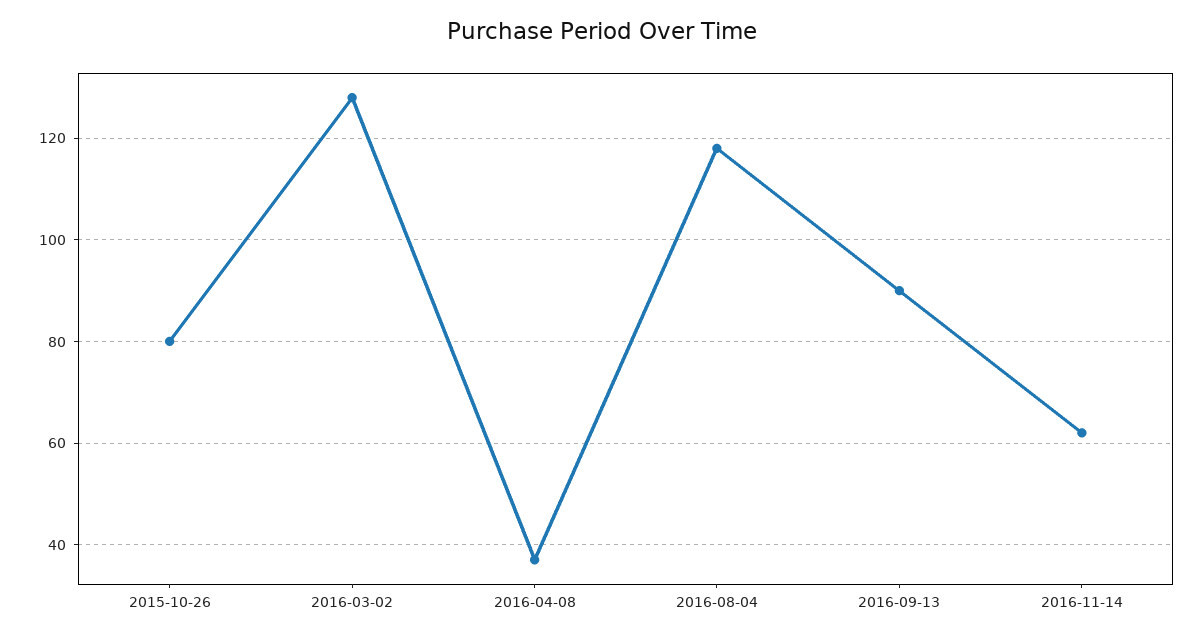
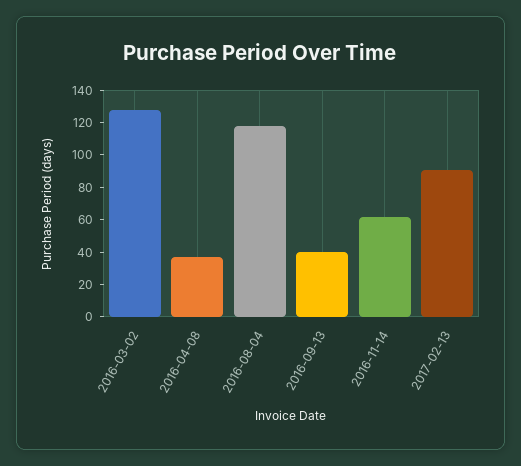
2015-10-26: 80 -> none
2016-09-13: 90 -> 40
2017-02-13: none -> 90

